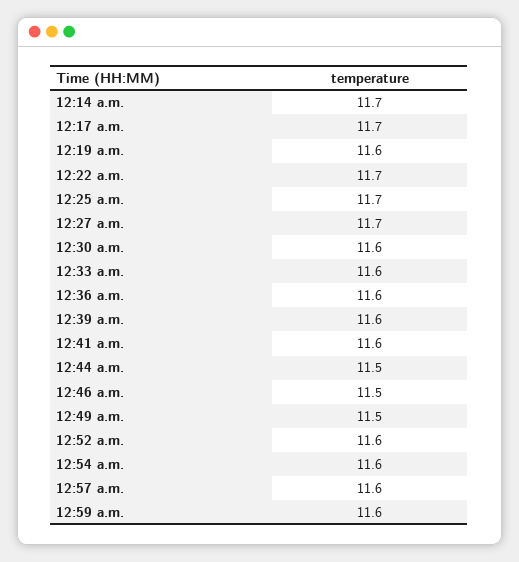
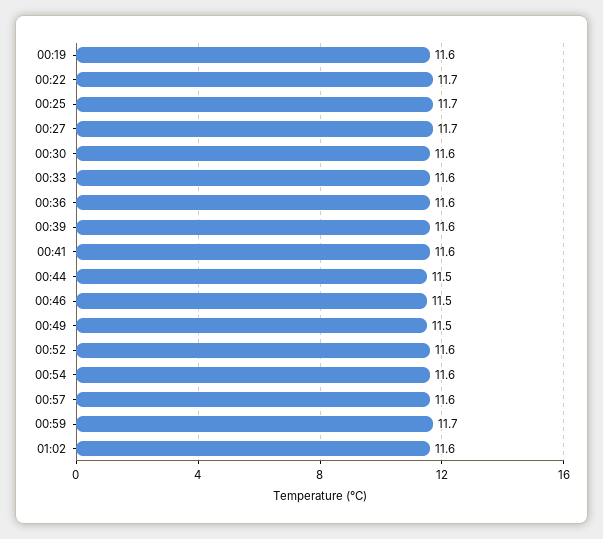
12:14 a.m.: 11.7 -> none
12:17 a.m.: 11.7 -> none
12:59 a.m.: 11.6 -> 11.7
01:02: none -> 11.6

